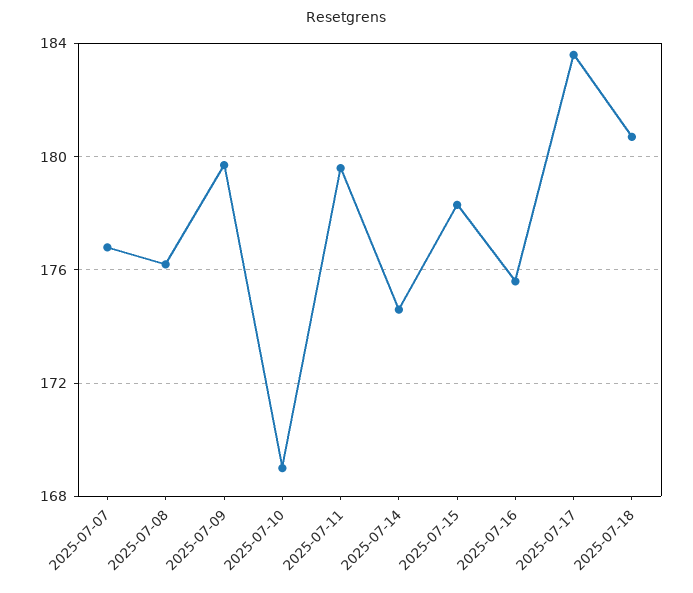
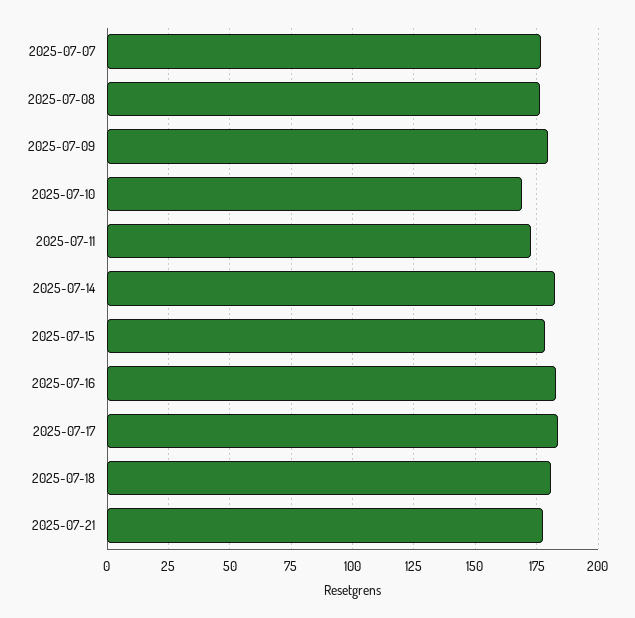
2025-07-11: 179.5 -> 172.5
2025-07-14: 174.5 -> 182.5
2025-07-16: 175.5 -> 182.5
2025-07-21: none -> 177.5

